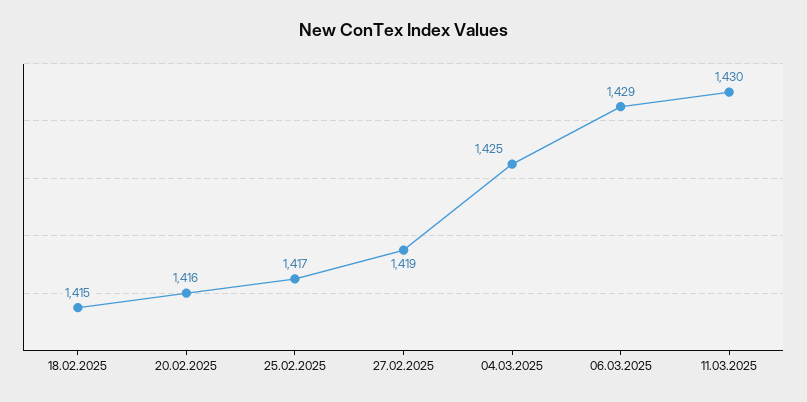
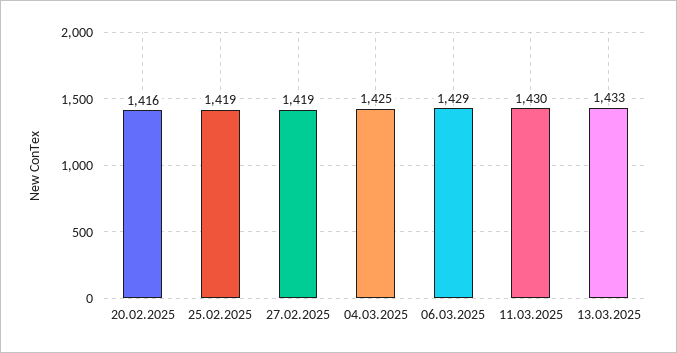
18.02.2025: 1415 -> none
25.02.2025: 1417 -> 1419
13.03.2025: none -> 1433

